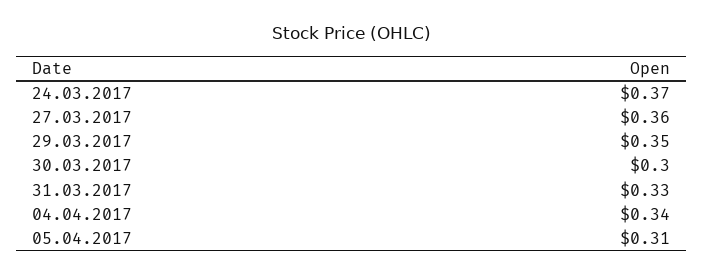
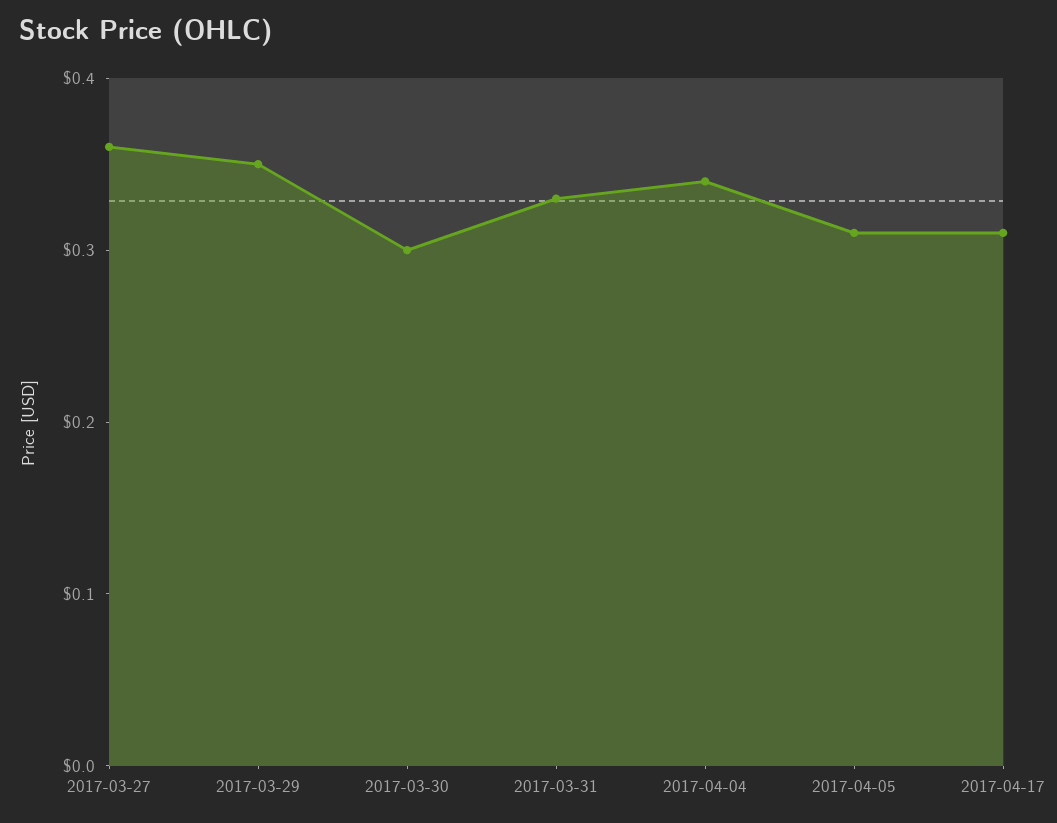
24.03.2017: 0.37 -> none
2017-04-17: none -> 0.31

